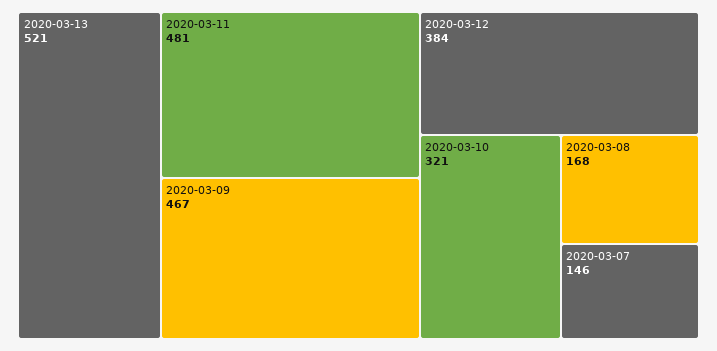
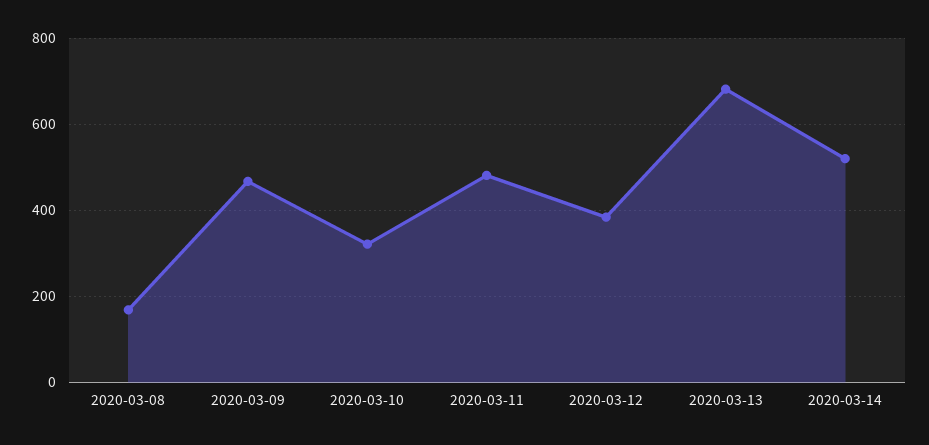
2020-03-13: 521 -> 680
2020-03-07: 146 -> none
2020-03-14: none -> 520

